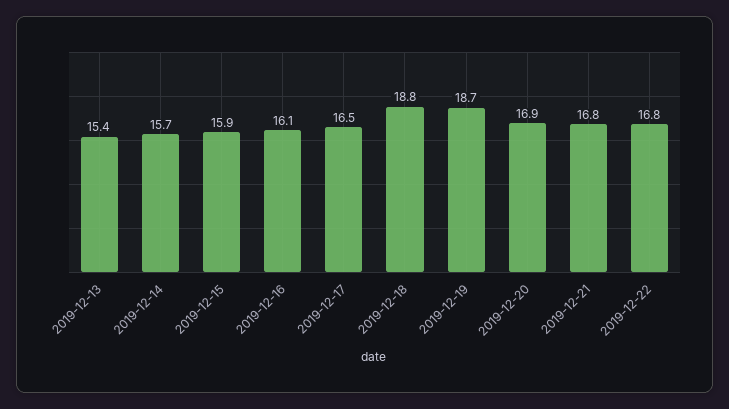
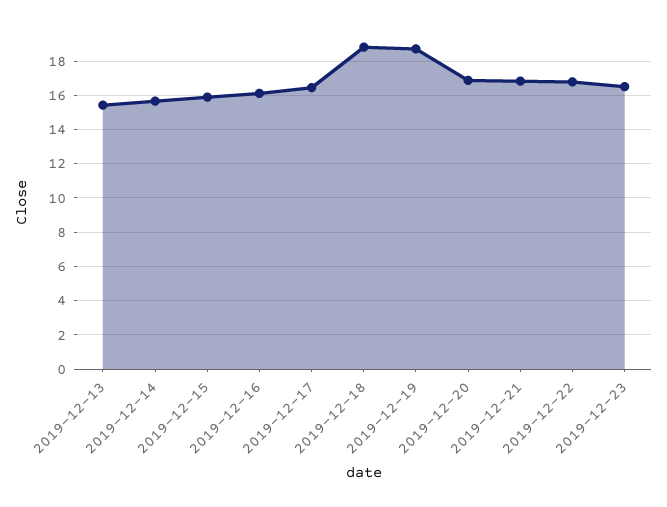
2019-12-23: none -> 16.5

